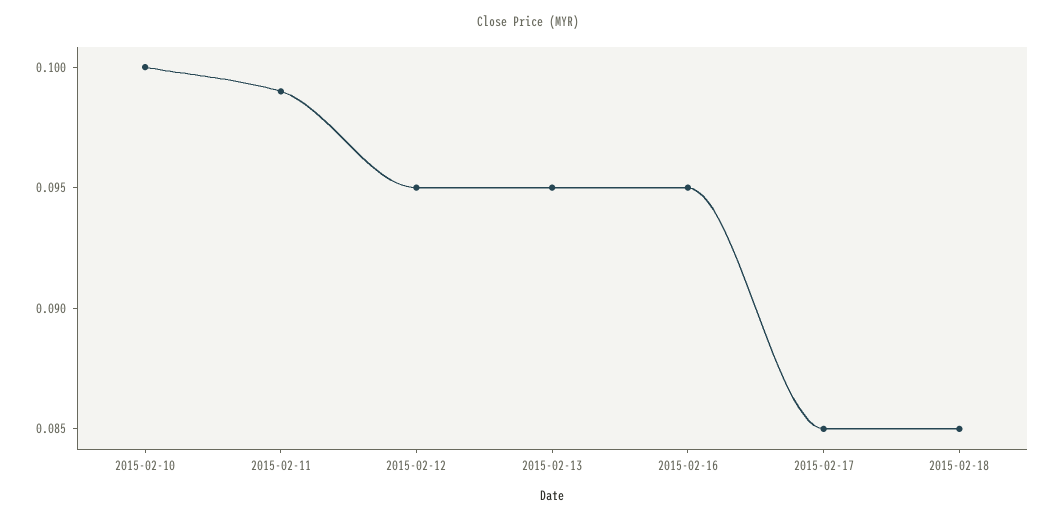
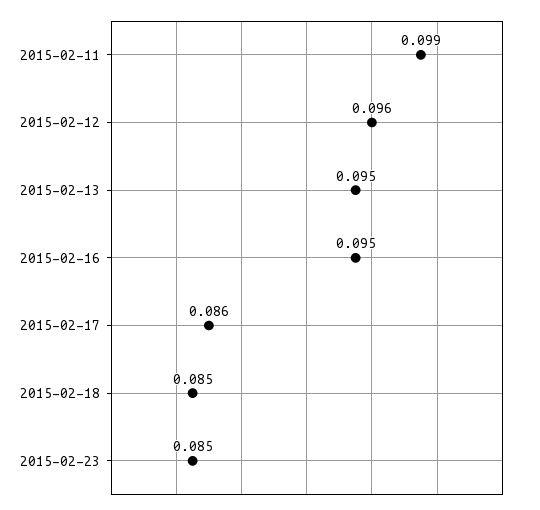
2015-02-10: 0.1 -> none
2015-02-12: 0.095 -> 0.096
2015-02-17: 0.085 -> 0.086
2015-02-23: none -> 0.085

